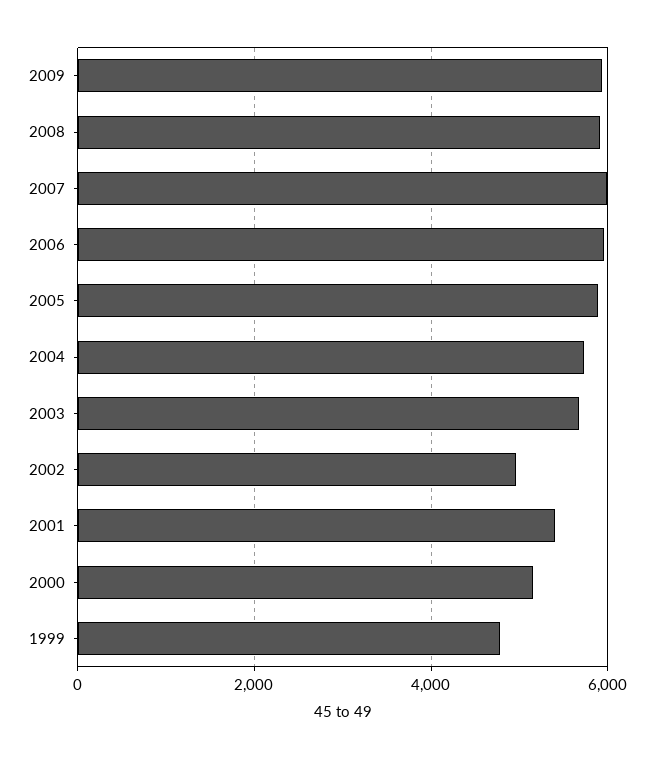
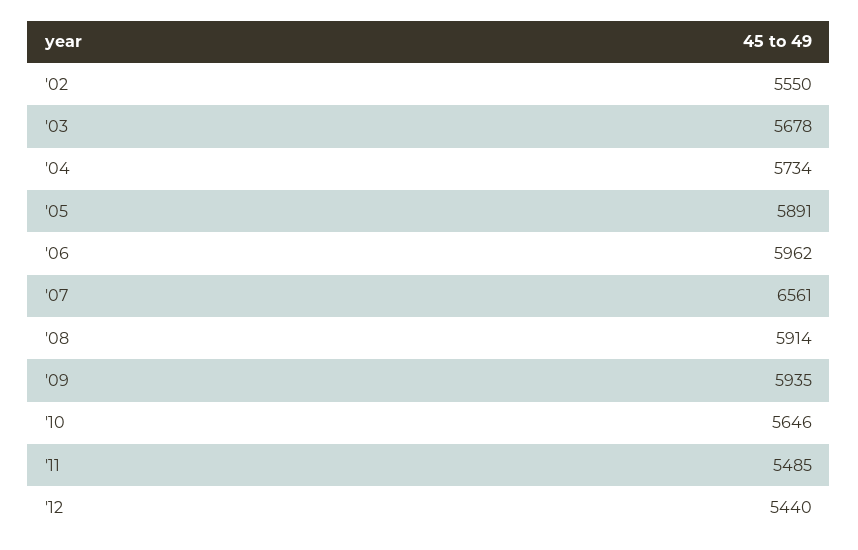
2007: 6000 -> 6561
2002: 5000 -> 5550
2001: 5400 -> none
2000: 5200 -> none
1999: 4800 -> none
'10: none -> 5646
'11: none -> 5485
'12: none -> 5440

